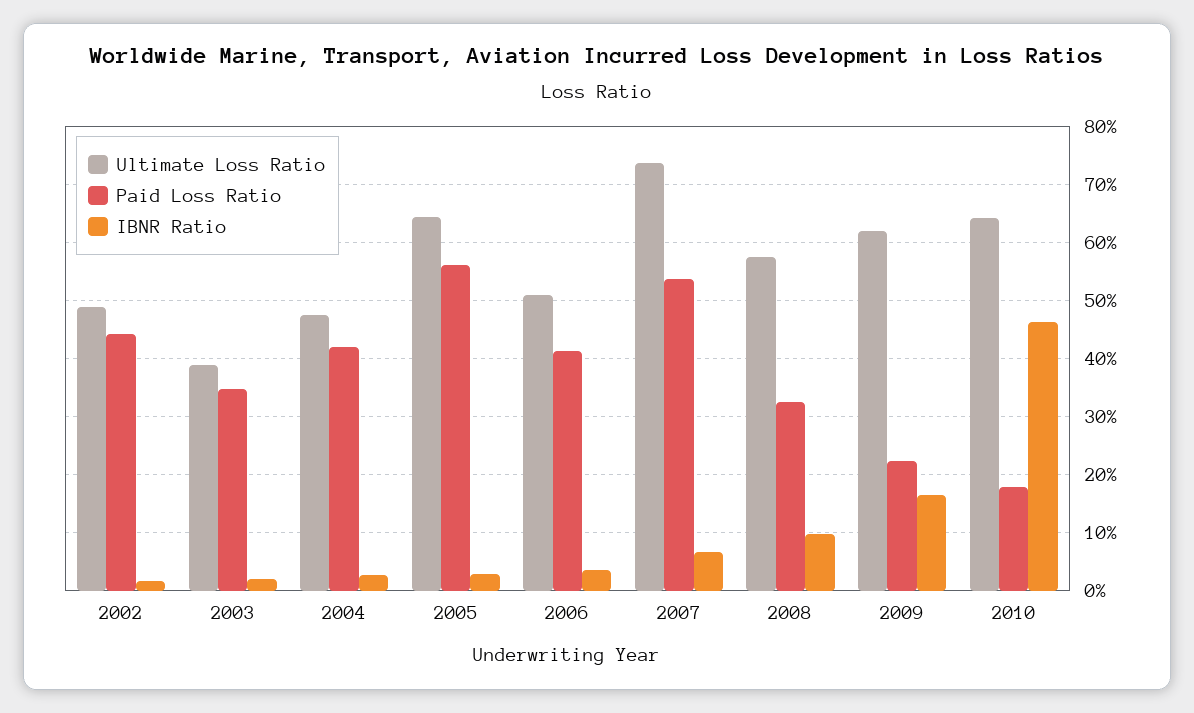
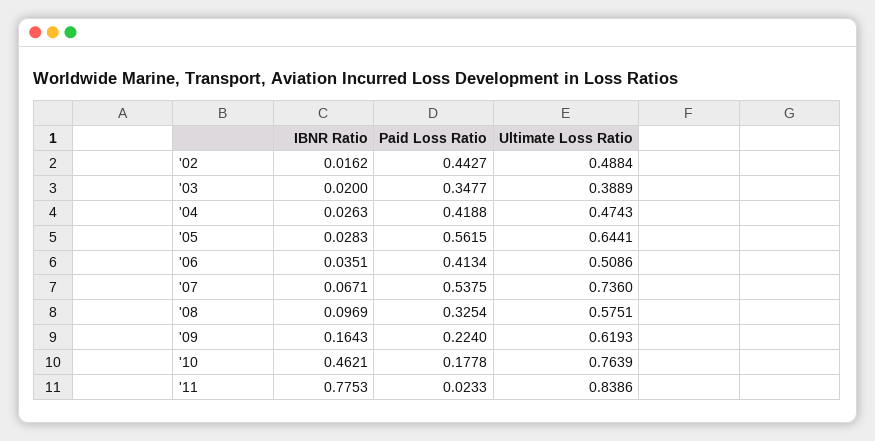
Ultimate Loss Ratio, 2010: 0.64 -> 0.7639
IBNR Ratio, '11: none -> 0.7753
Paid Loss Ratio, '11: none -> 0.0233
Ultimate Loss Ratio, '11: none -> 0.8386

